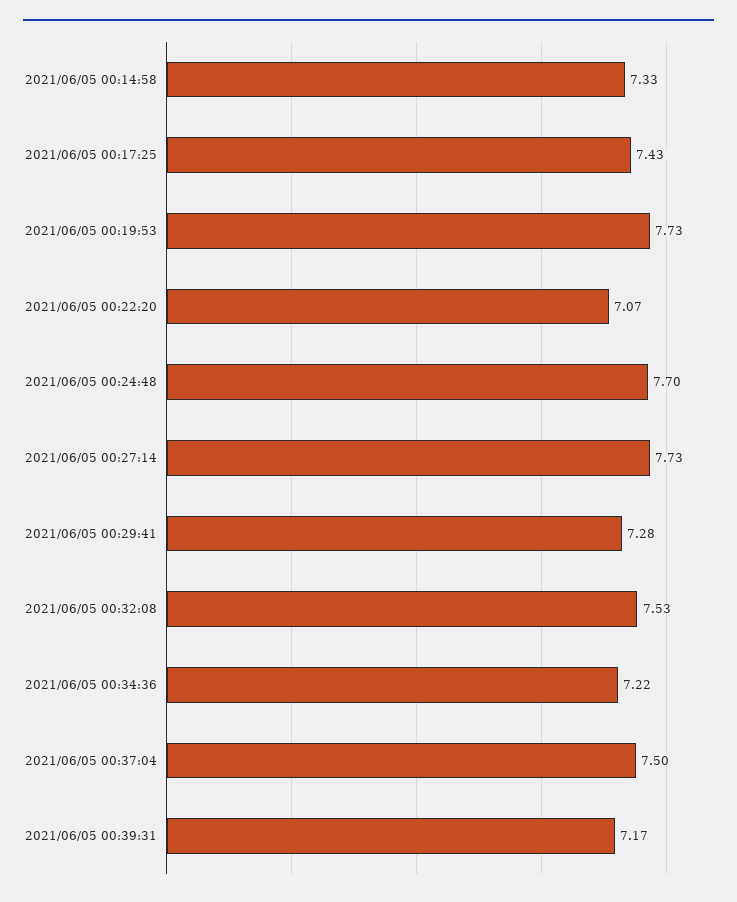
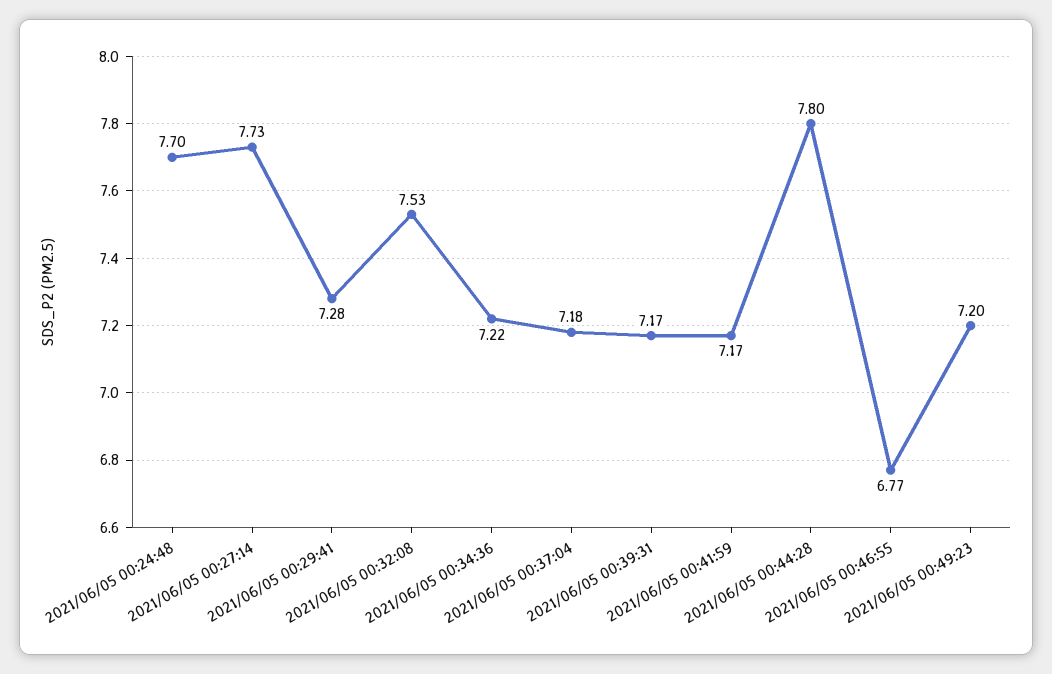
2021/06/05 00:14:58: 7.33 -> none
2021/06/05 00:17:25: 7.43 -> none
2021/06/05 00:19:53: 7.73 -> none
2021/06/05 00:22:20: 7.07 -> none
2021/06/05 00:37:04: 7.5 -> 7.18
2021/06/05 00:41:59: none -> 7.17
2021/06/05 00:44:28: none -> 7.8
2021/06/05 00:46:55: none -> 6.77
2021/06/05 00:49:23: none -> 7.2

